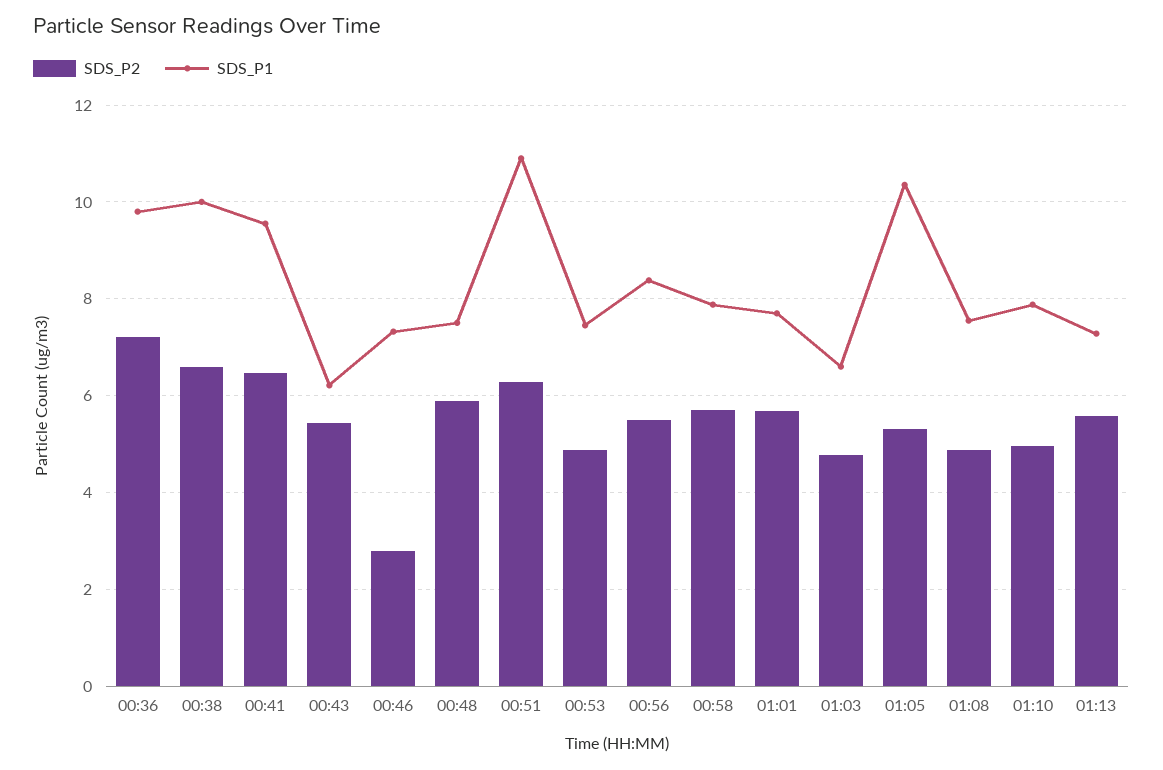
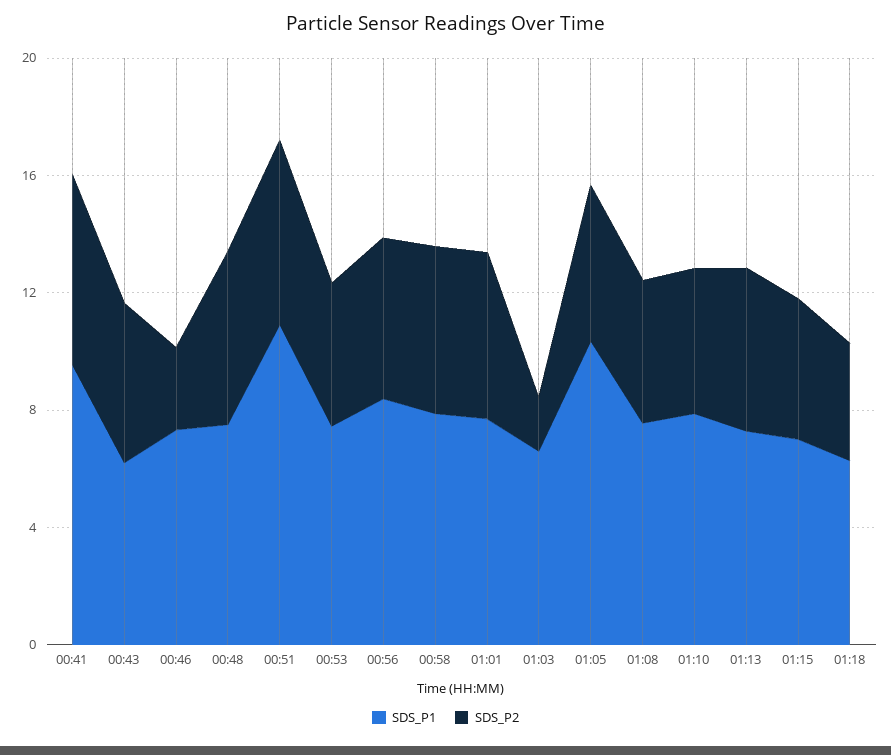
SDS_P2, 00:36: 7.2 -> none
SDS_P1, 00:36: 9.8 -> none
SDS_P2, 00:38: 6.6 -> none
SDS_P1, 00:38: 10 -> none
SDS_P2, 01:03: 4.8 -> 2
SDS_P1, 01:15: none -> 7
SDS_P2, 01:15: none -> 5
SDS_P1, 01:18: none -> 6
SDS_P2, 01:18: none -> 4

